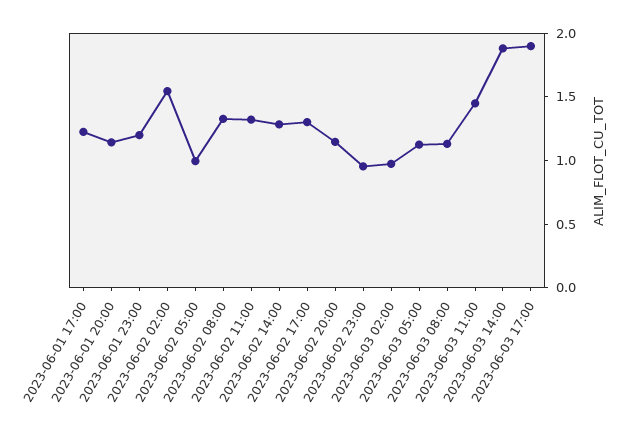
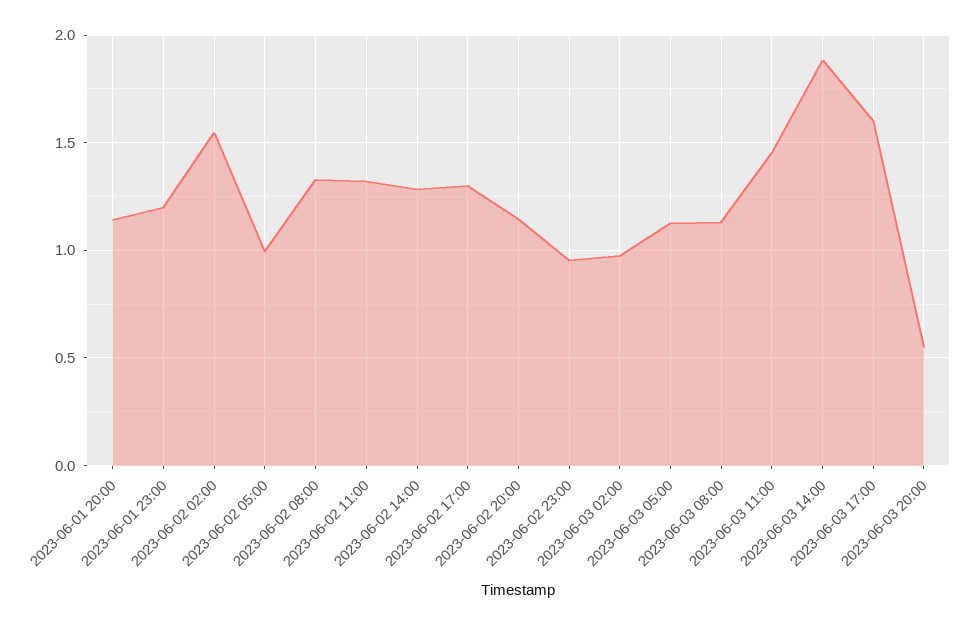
2023-06-01 17:00: 1.2 -> none
2023-06-03 17:00: 1.9 -> 1.6
2023-06-03 20:00: none -> 0.55

